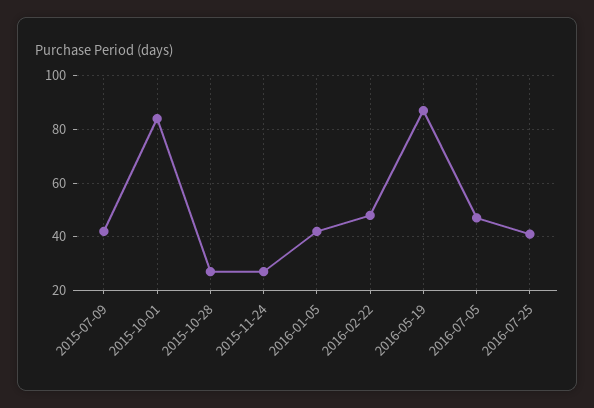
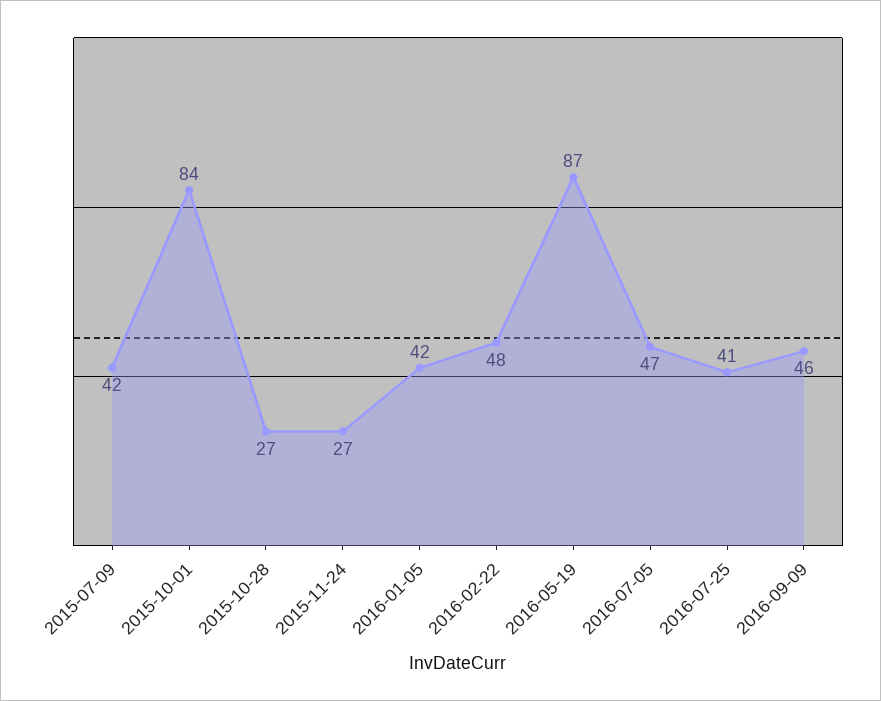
2016-09-09: none -> 46

